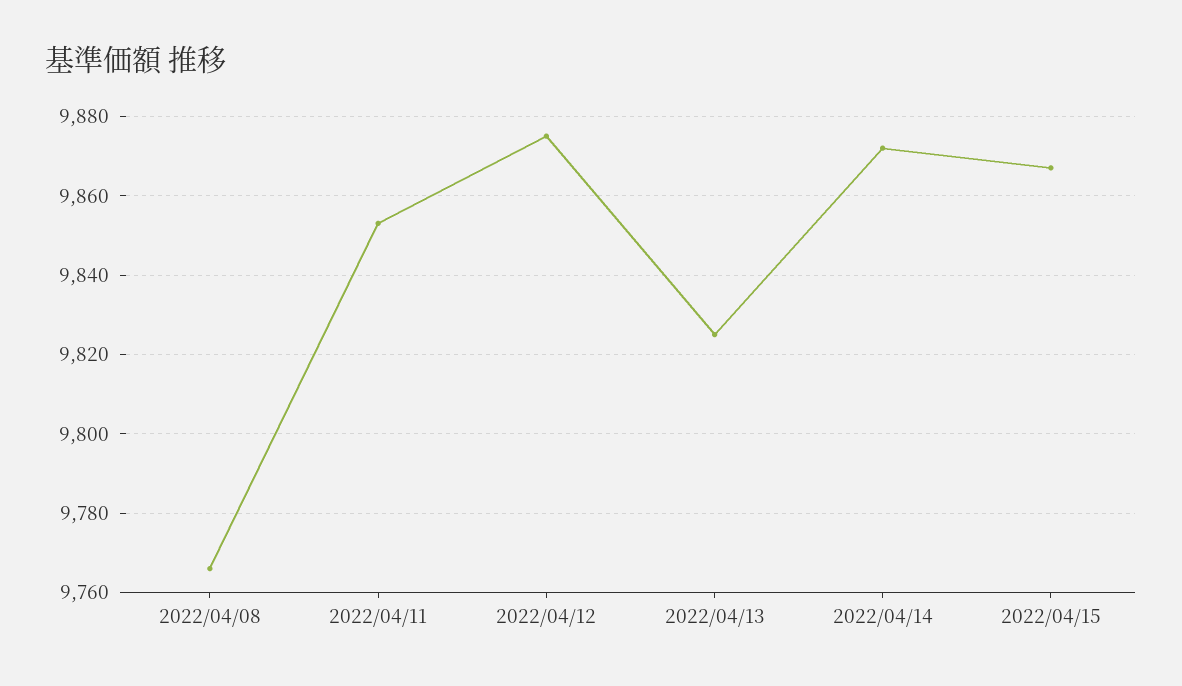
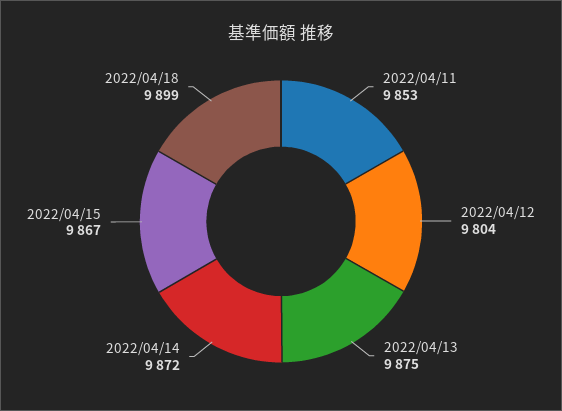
2022/04/08: 9765 -> none
2022/04/12: 9875 -> 9804
2022/04/13: 9825 -> 9875
2022/04/18: none -> 9899

